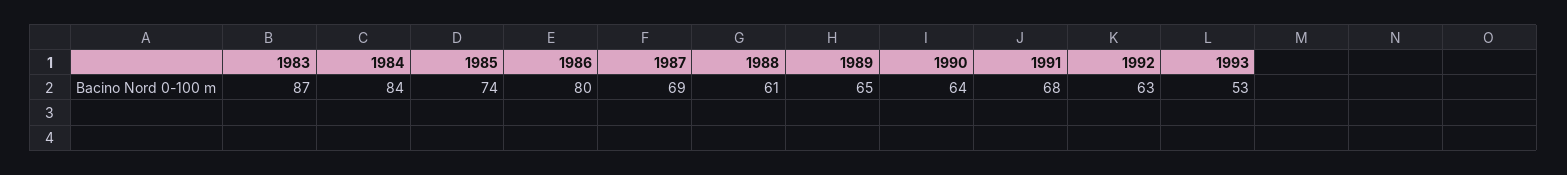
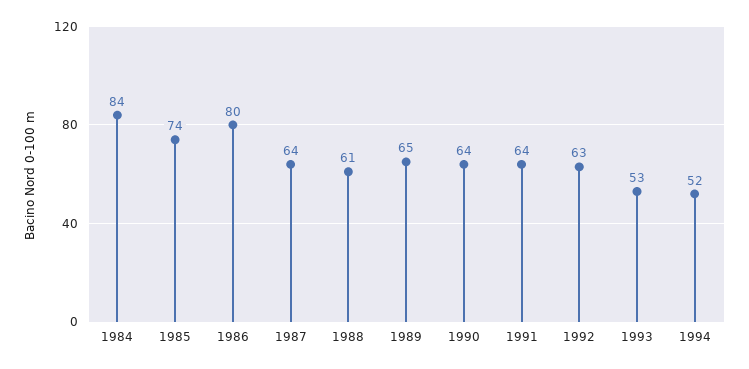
1983: 87 -> none
1987: 69 -> 64
1991: 68 -> 64
1994: none -> 52

